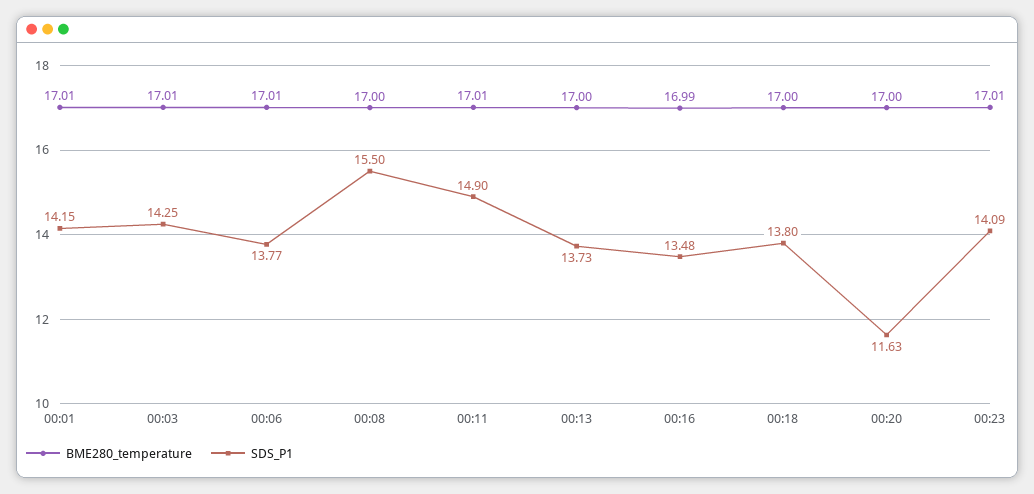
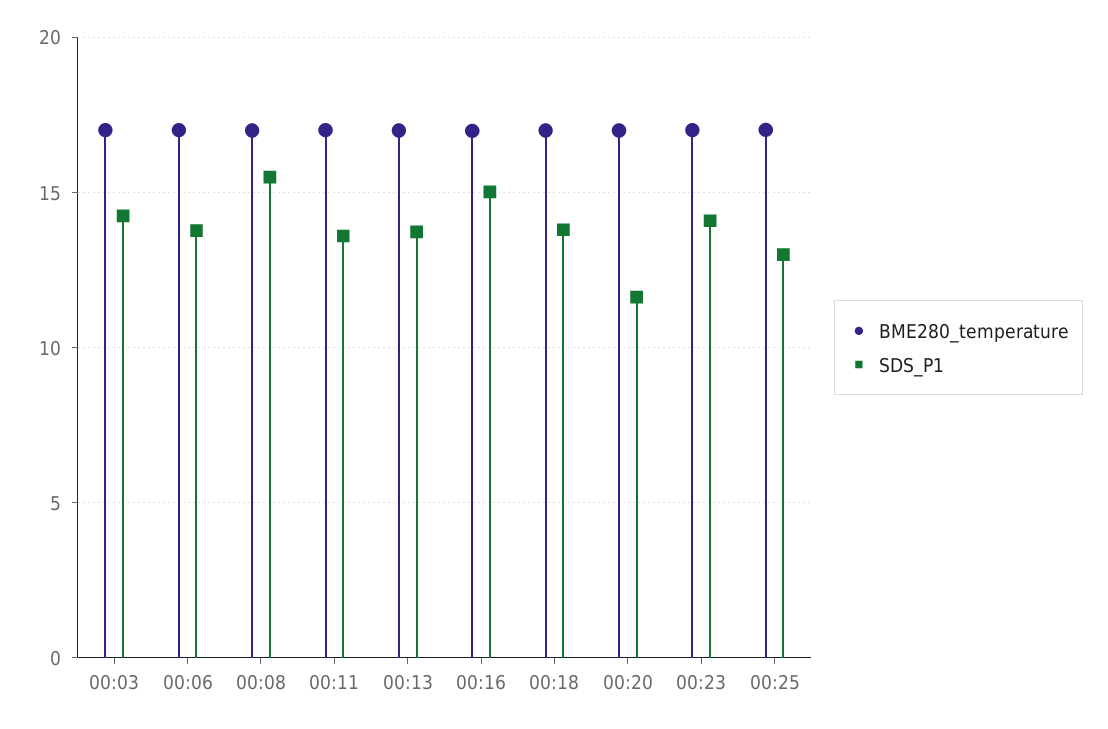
BME280_temperature, 00:01: 17.01 -> none
SDS_P1, 00:01: 14.15 -> none
SDS_P1, 00:11: 14.9 -> 13.5
SDS_P1, 00:16: 13.48 -> 15
BME280_temperature, 00:25: none -> 17
SDS_P1, 00:25: none -> 13

